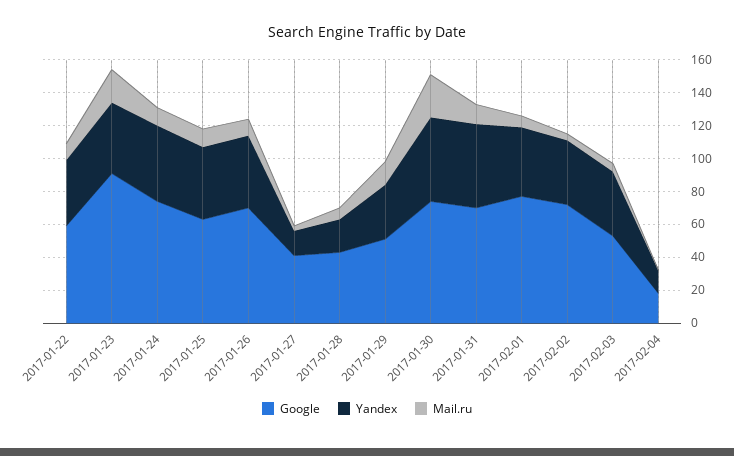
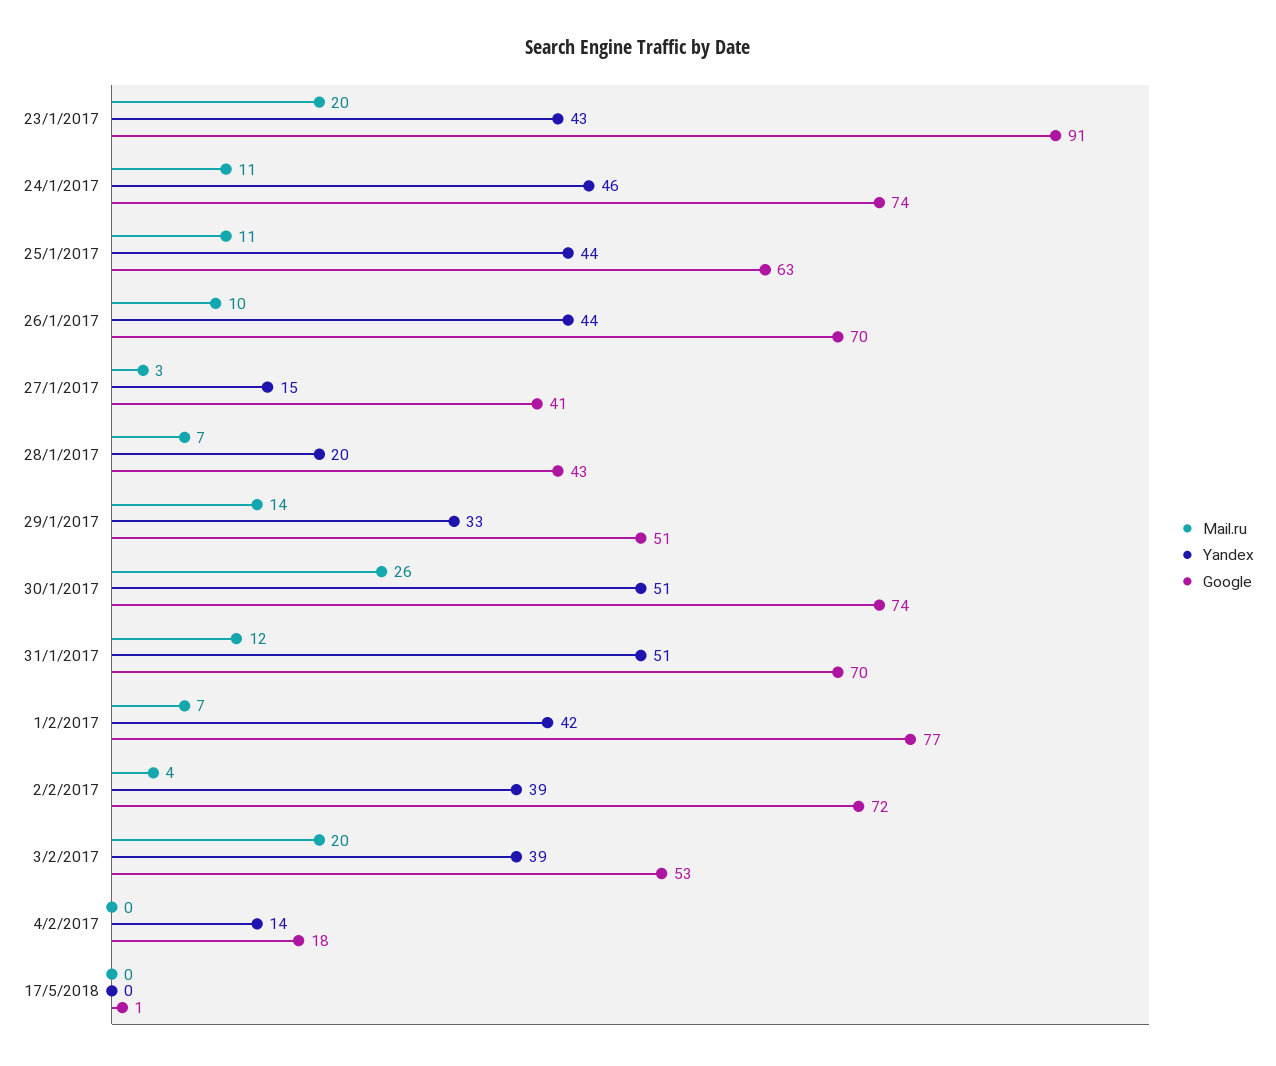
Google, 2017-01-22: 60 -> none
Yandex, 2017-01-22: 40 -> none
Mail.ru, 2017-01-22: 10 -> none
Mail.ru, 2017-02-03: 5 -> 20
Mail.ru, 17/5/2018: none -> 0
Yandex, 17/5/2018: none -> 0
Google, 17/5/2018: none -> 1

